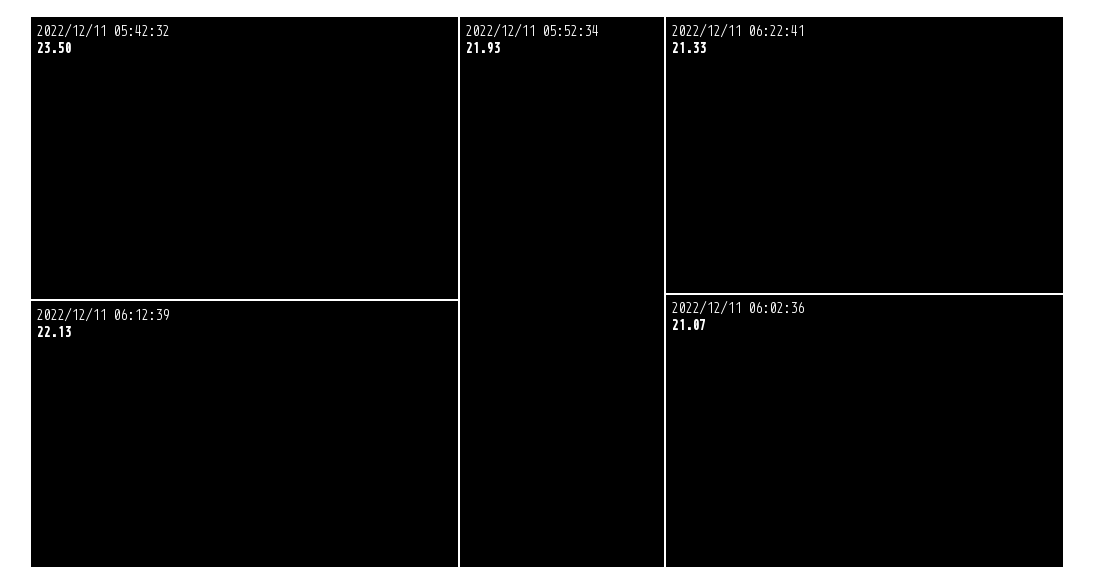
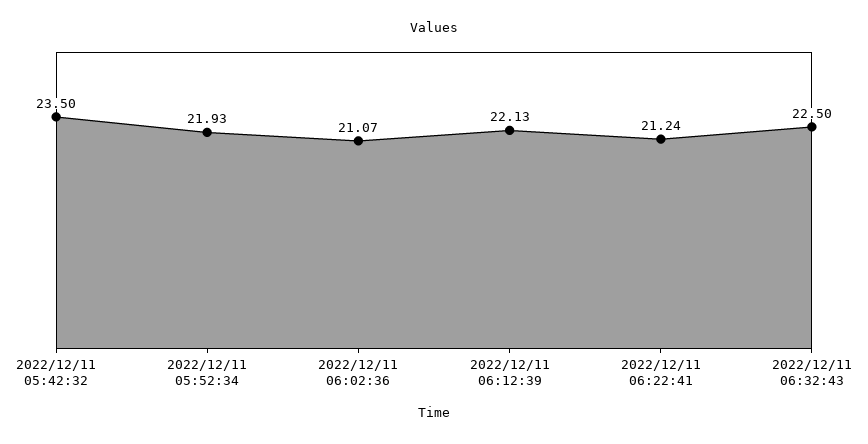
2022/12/11 06:22:41: 21.33 -> 21.24
2022/12/11 06:32:43: none -> 22.5

